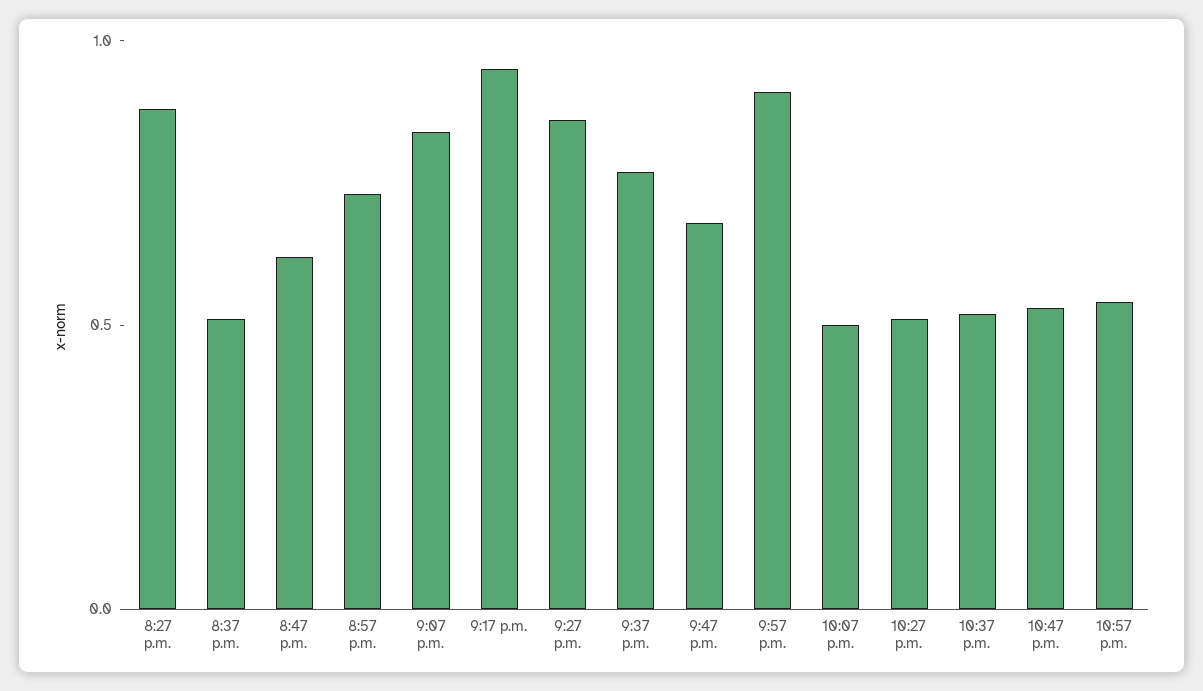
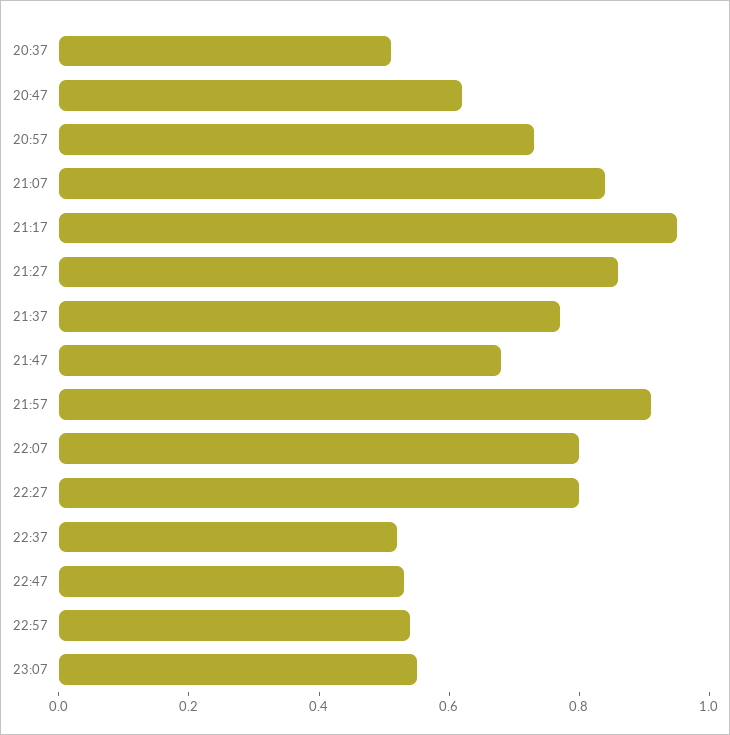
8:27 p.m.: 0.9 -> none
10:07 p.m.: 0.5 -> 0.8
10:27 p.m.: 0.5 -> 0.8
23:07: none -> 0.55

